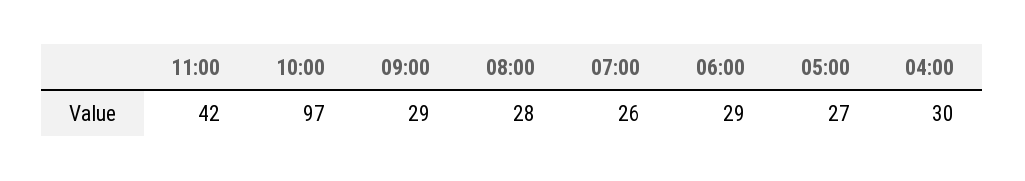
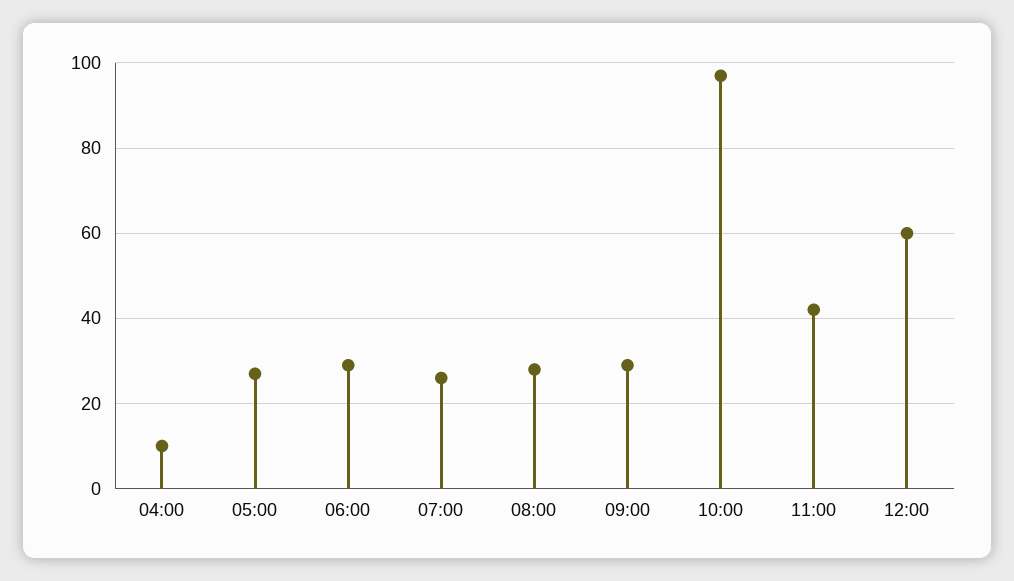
04:00: 30 -> 10
12:00: none -> 60

